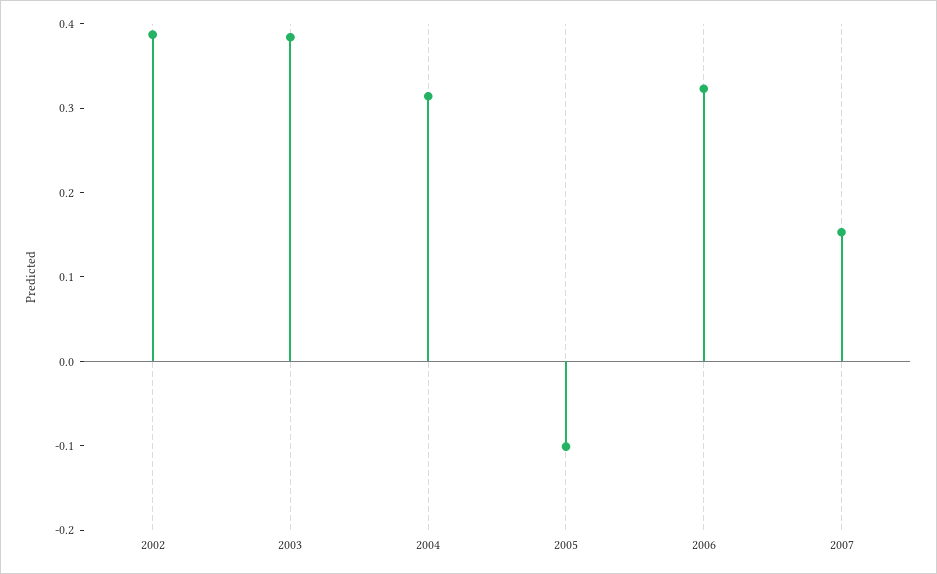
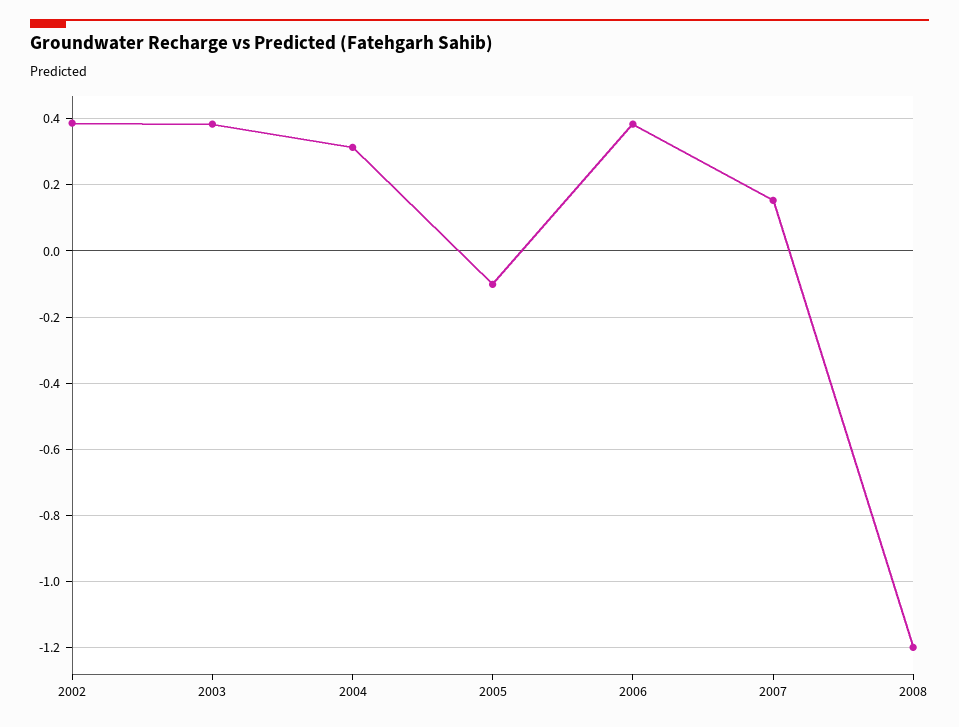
2006: 0.32 -> 0.38
2008: none -> -1.2

